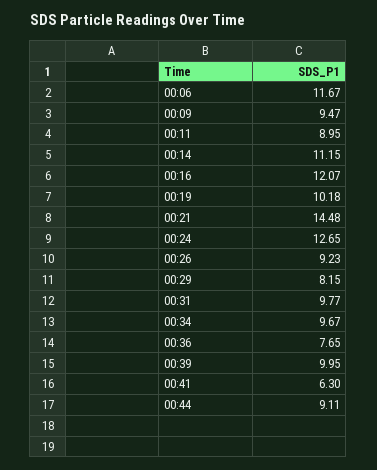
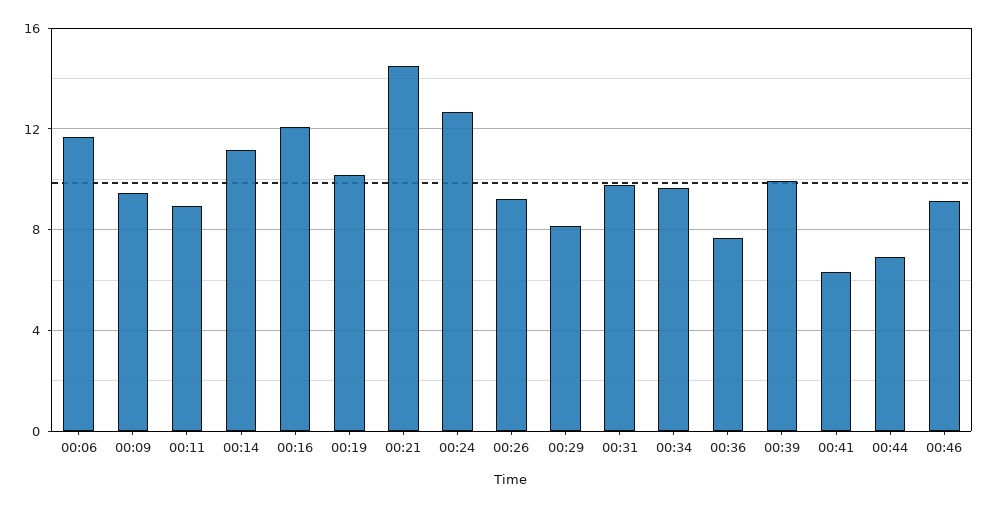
00:44: 9.11 -> 7
00:46: none -> 9

